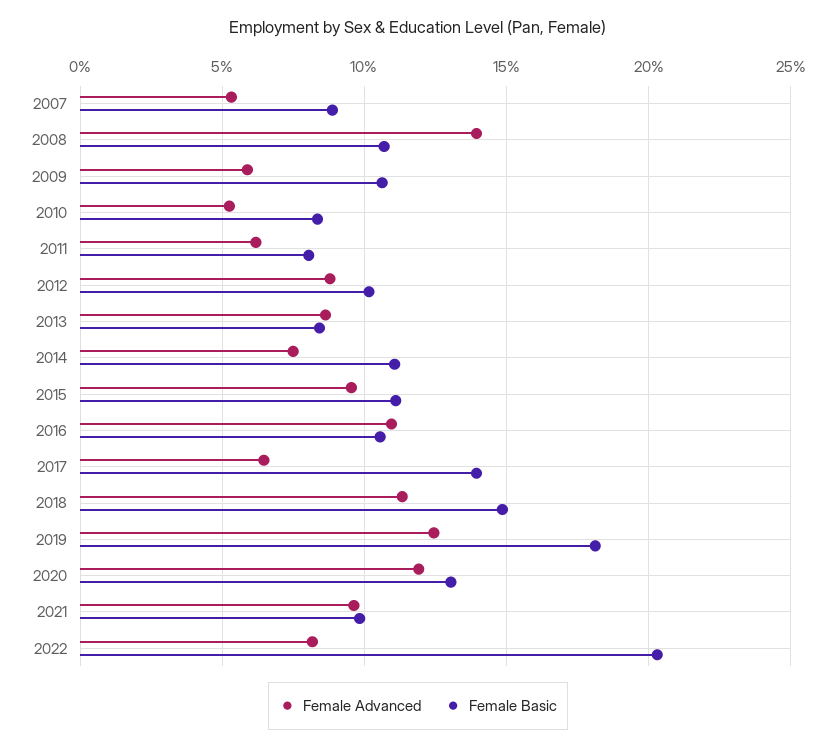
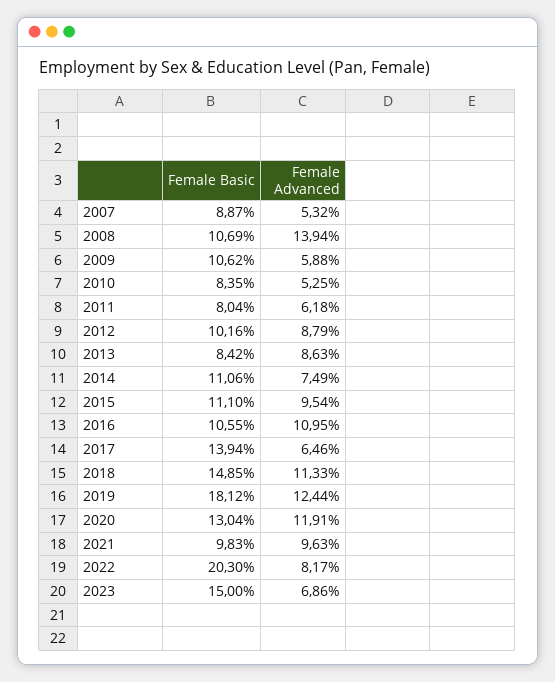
Female Basic, 2023: none -> 15
Female Advanced, 2023: none -> 6.86

